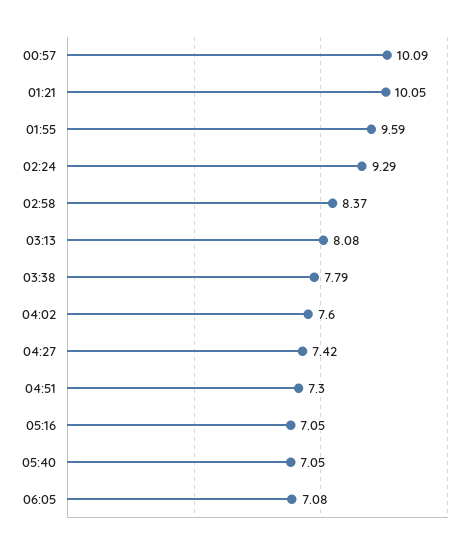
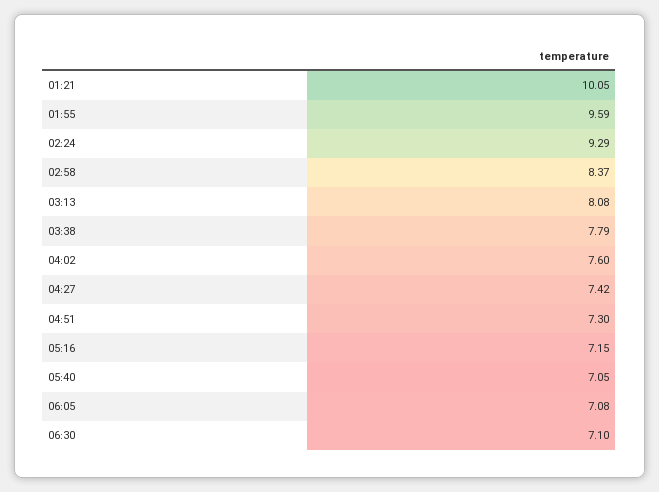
00:57: 10.09 -> none
05:16: 7.05 -> 7.15
06:30: none -> 7.1

